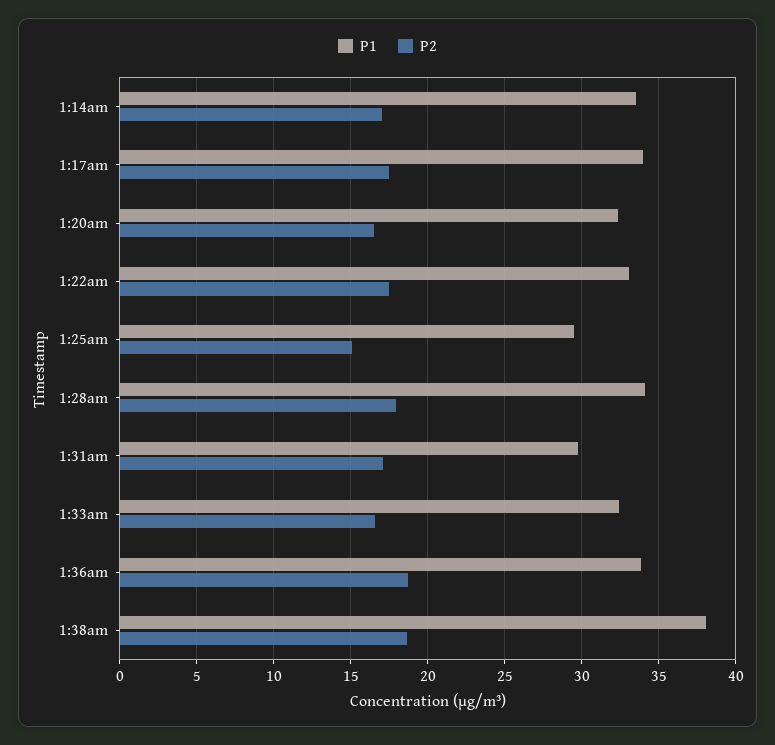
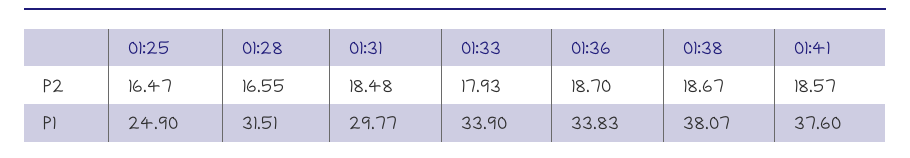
P1, 1:14am: 33.5 -> none
P2, 1:14am: 17 -> none
P1, 1:17am: 34 -> none
P2, 1:17am: 17.5 -> none
P1, 1:20am: 32.5 -> none
P2, 1:20am: 16.5 -> none
P1, 1:22am: 33 -> none
P2, 1:22am: 17.5 -> none
P1, 1:25am: 29.5 -> 24.9
P2, 1:25am: 15 -> 16.47
P1, 1:28am: 34 -> 31.51
P2, 1:28am: 18 -> 16.55
P2, 1:31am: 17 -> 18.48
P1, 1:33am: 32.5 -> 33.9
P2, 1:33am: 16.5 -> 17.93
P2, 01:41: none -> 18.57
P1, 01:41: none -> 37.6

